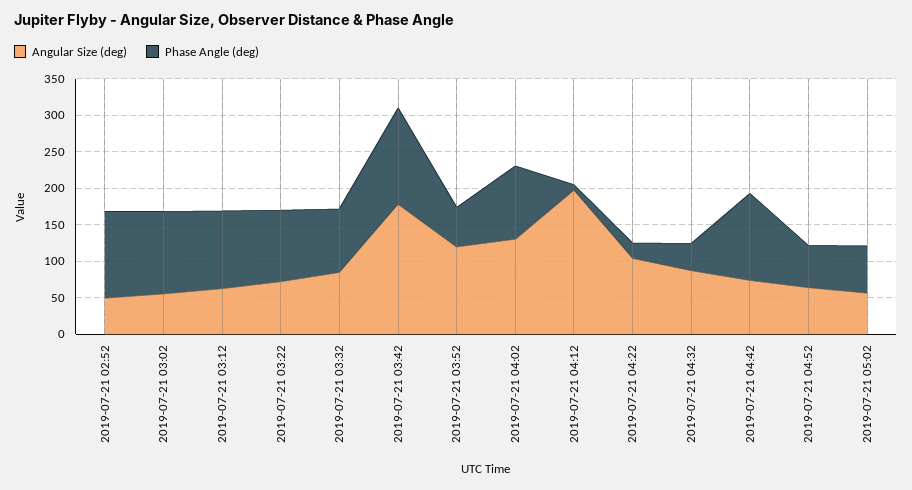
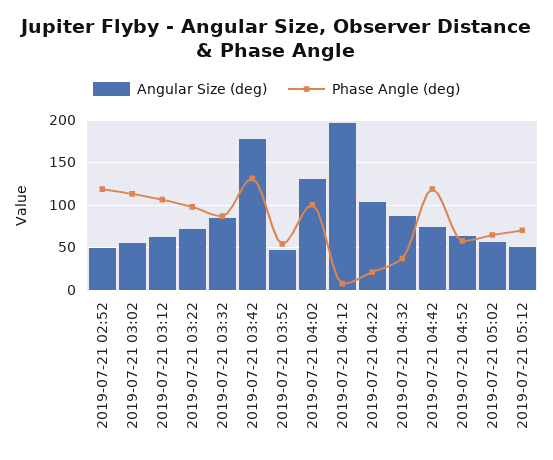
Angular Size (deg), 2019-07-21 03:52: 125 -> 50
Angular Size (deg), 2019-07-21 05:12: none -> 50
Phase Angle (deg), 2019-07-21 05:12: none -> 70

